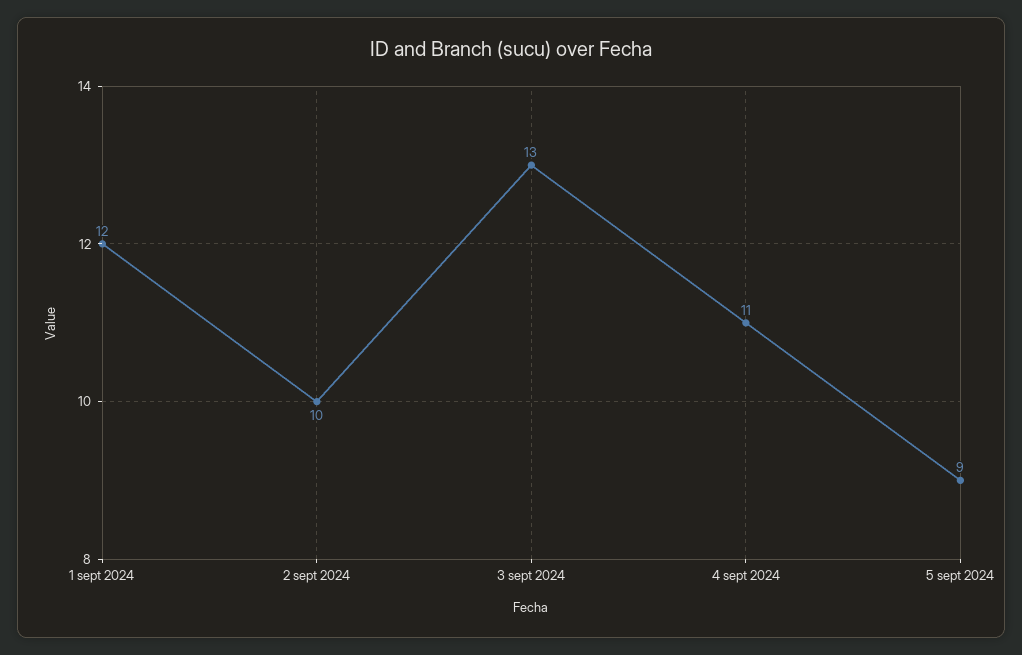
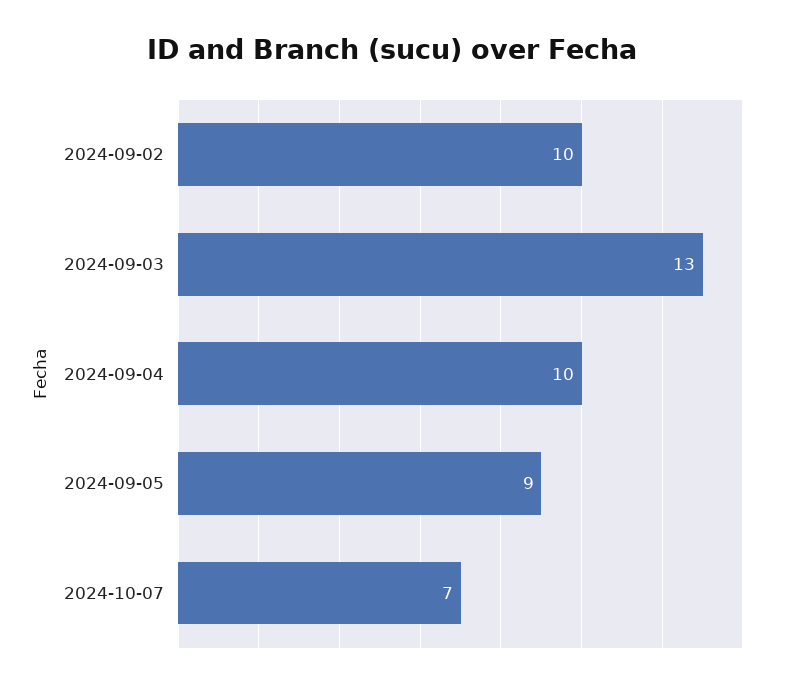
1 sept 2024: 12 -> none
4 sept 2024: 11 -> 10
2024-10-07: none -> 7

